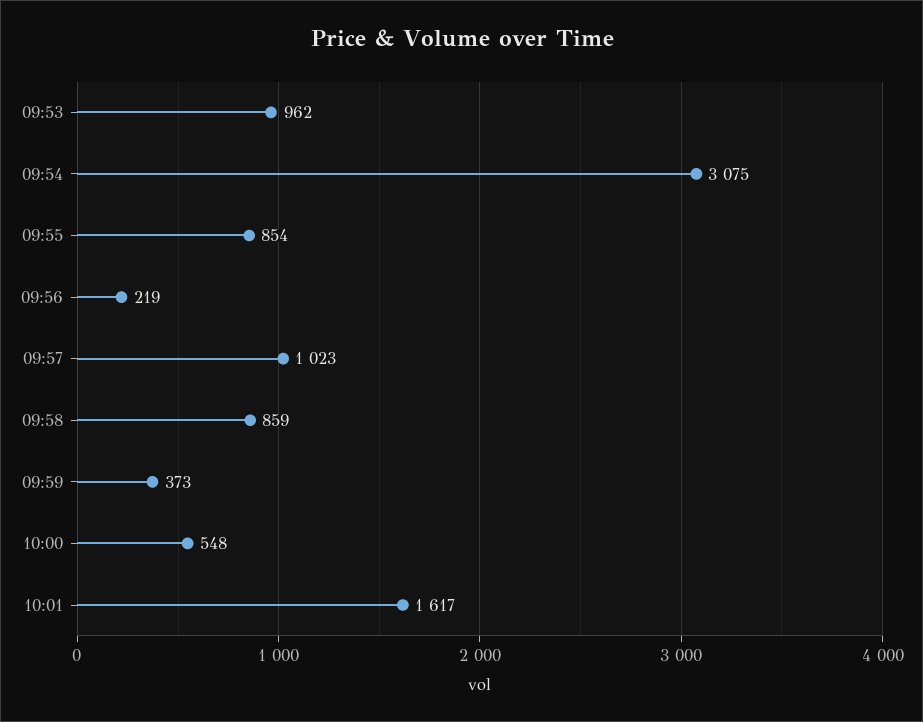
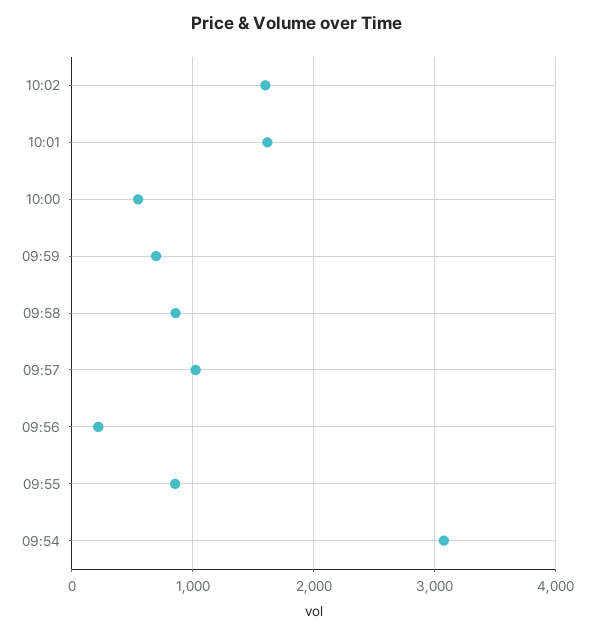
09:53: 962 -> none
09:59: 373 -> 700
10:02: none -> 1600

